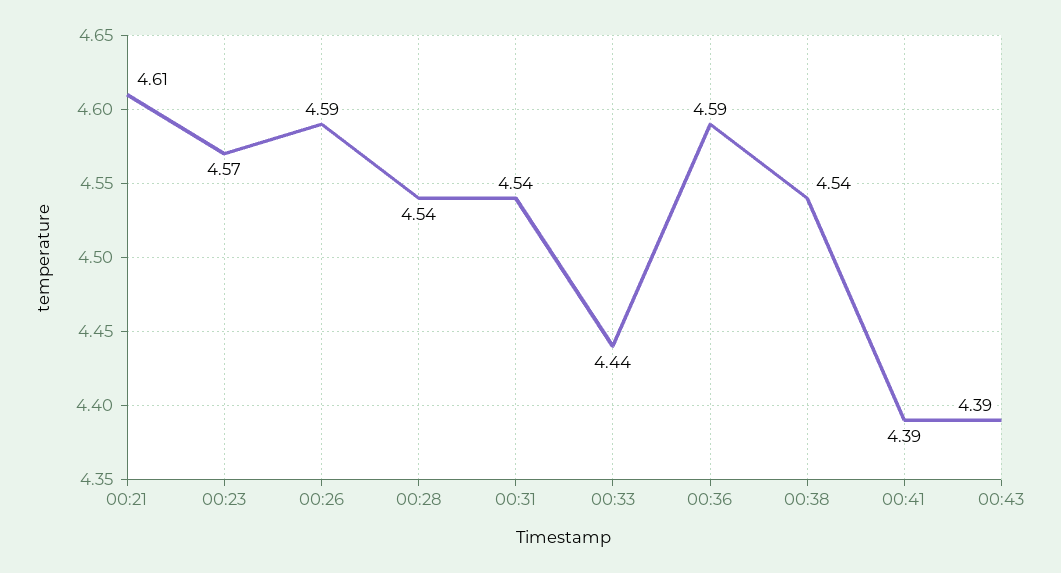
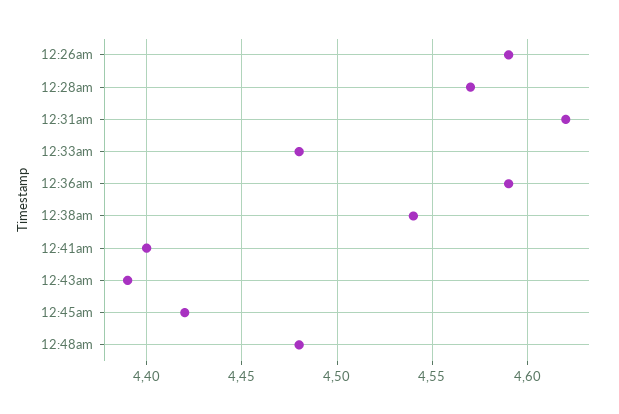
00:21: 4.61 -> none
00:23: 4.57 -> none
00:28: 4.54 -> 4.57
00:31: 4.54 -> 4.62
00:33: 4.44 -> 4.48
00:41: 4.39 -> 4.4
12:45am: none -> 4.42
12:48am: none -> 4.48

